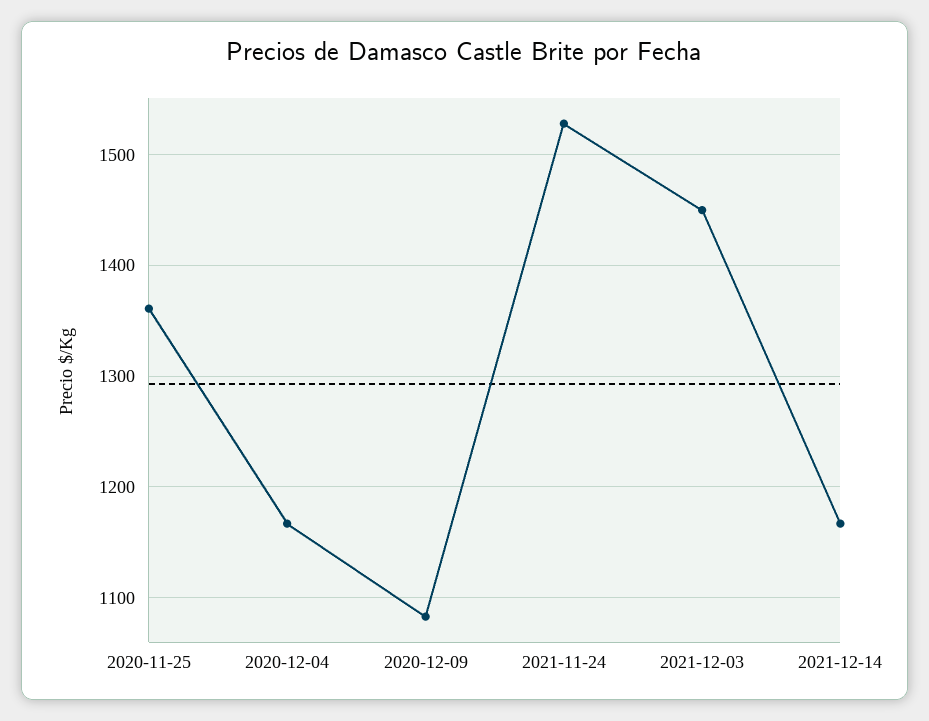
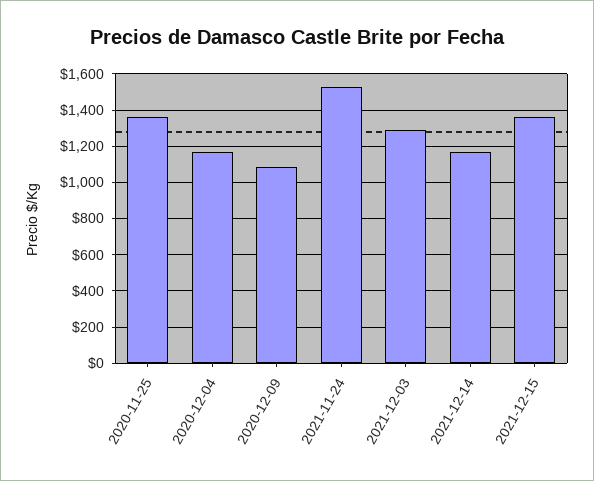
2021-12-03: 1450 -> 1300
2021-12-15: none -> 1350

